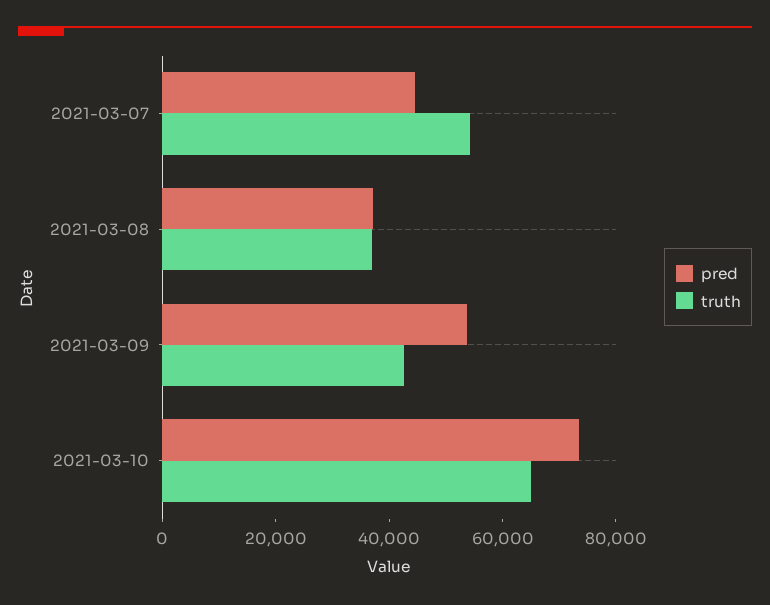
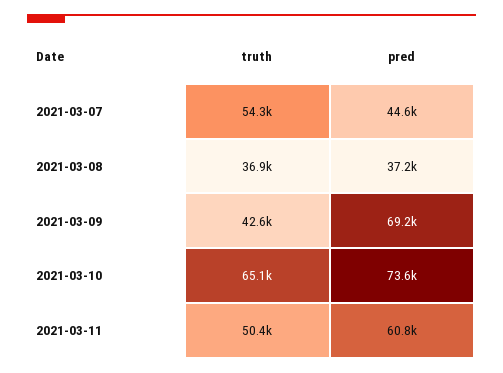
pred, 2021-03-09: 55000 -> 69200
truth, 2021-03-11: none -> 50400
pred, 2021-03-11: none -> 60800

